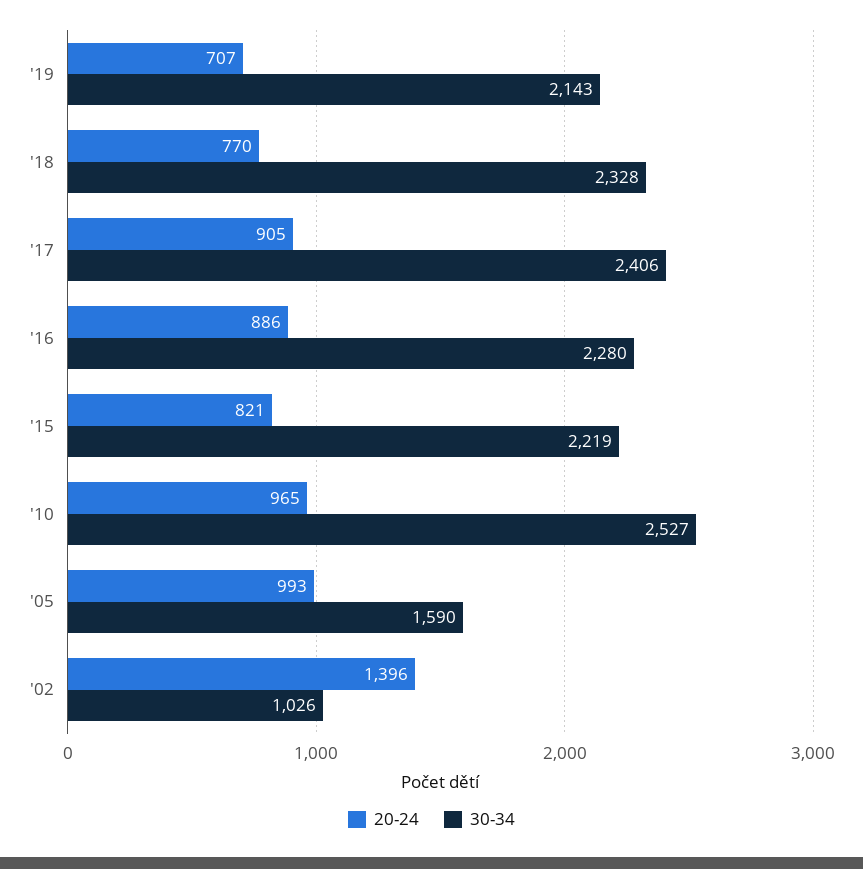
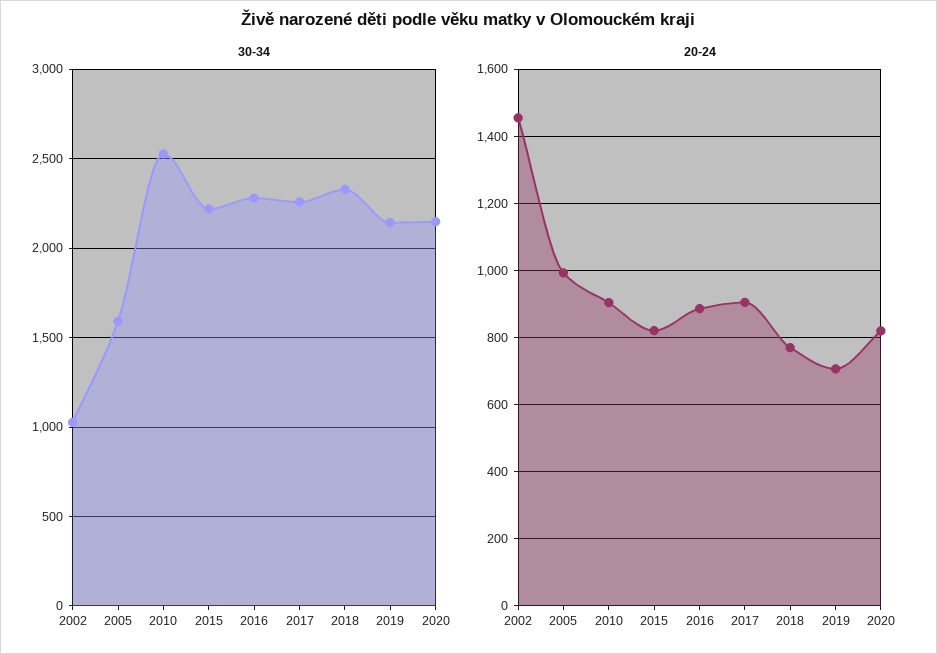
30-34, '17: 2406 -> 2250
20-24, '10: 965 -> 900
20-24, '02: 1396 -> 1460
30-34, 2020: none -> 2150
20-24, 2020: none -> 820

